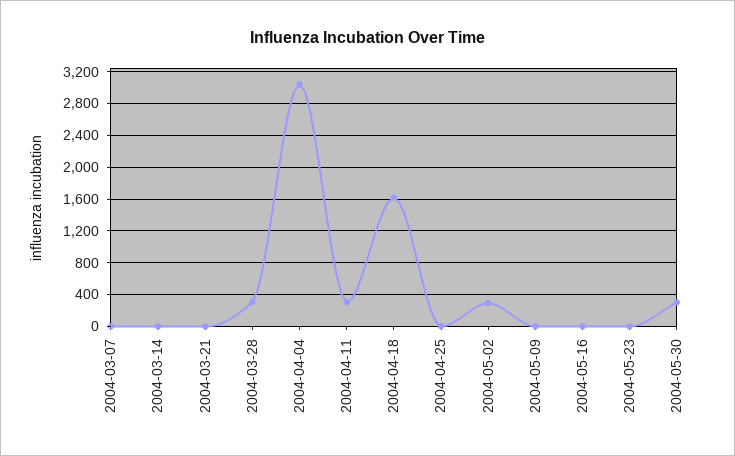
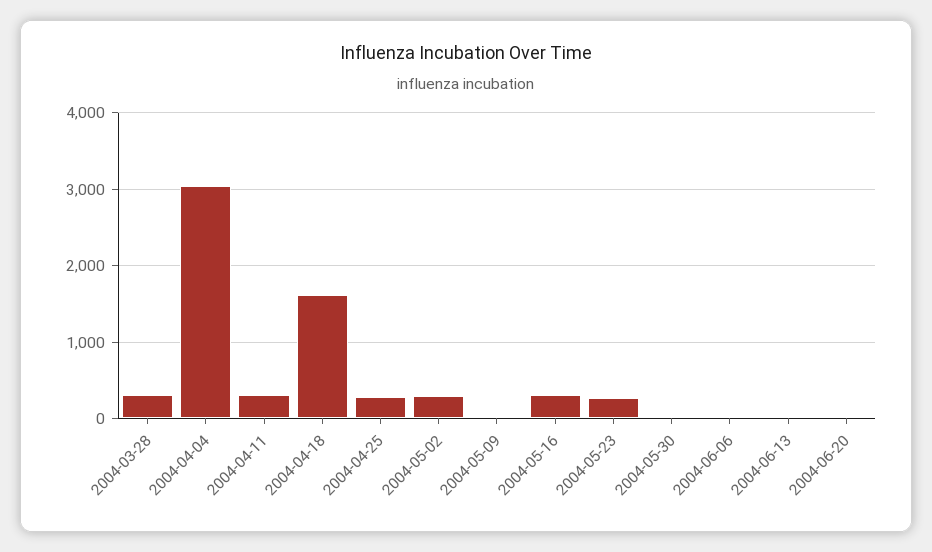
2004-03-07: 0 -> none
2004-03-14: 0 -> none
2004-03-21: 0 -> none
2004-04-25: 0 -> 300
2004-05-16: 0 -> 300
2004-05-23: 0 -> 300
2004-05-30: 300 -> 0
2004-06-06: none -> 0
2004-06-13: none -> 0
2004-06-20: none -> 0

